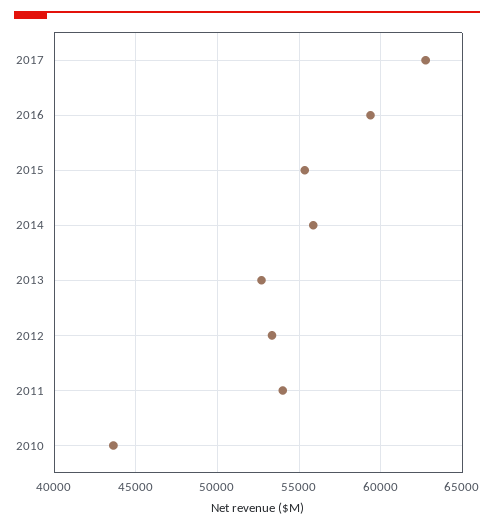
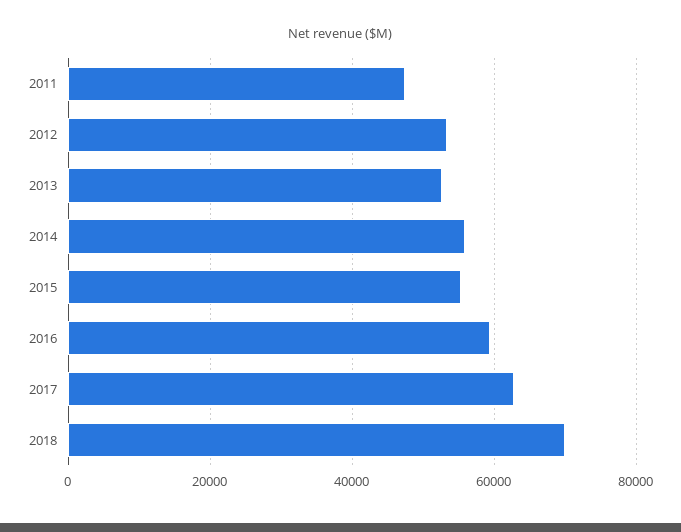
2011: 54000 -> 48000
2010: 43500 -> none
2018: none -> 70000

